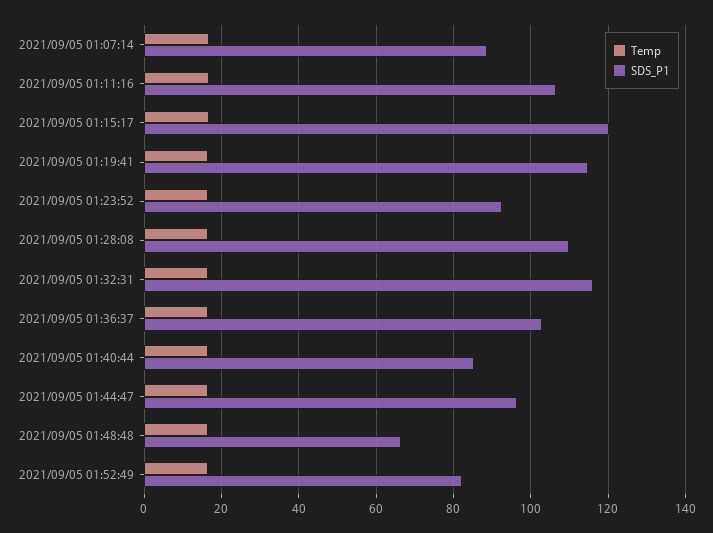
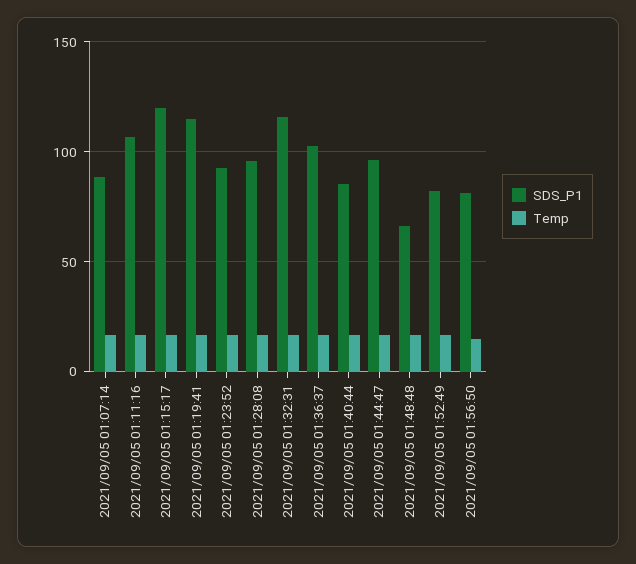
SDS_P1, 2021/09/05 01:28:08: 110 -> 95
SDS_P1, 2021/09/05 01:56:50: none -> 80
Temp, 2021/09/05 01:56:50: none -> 15

